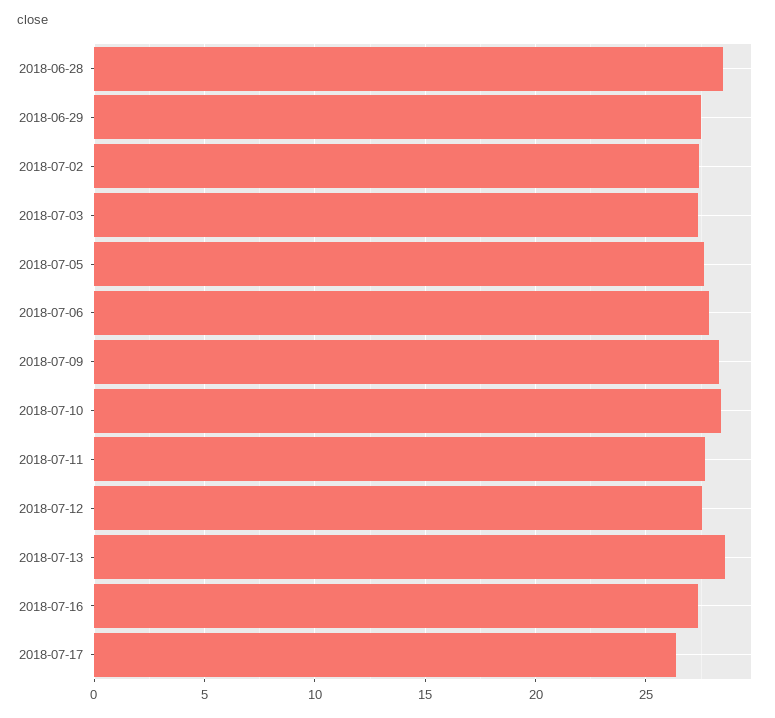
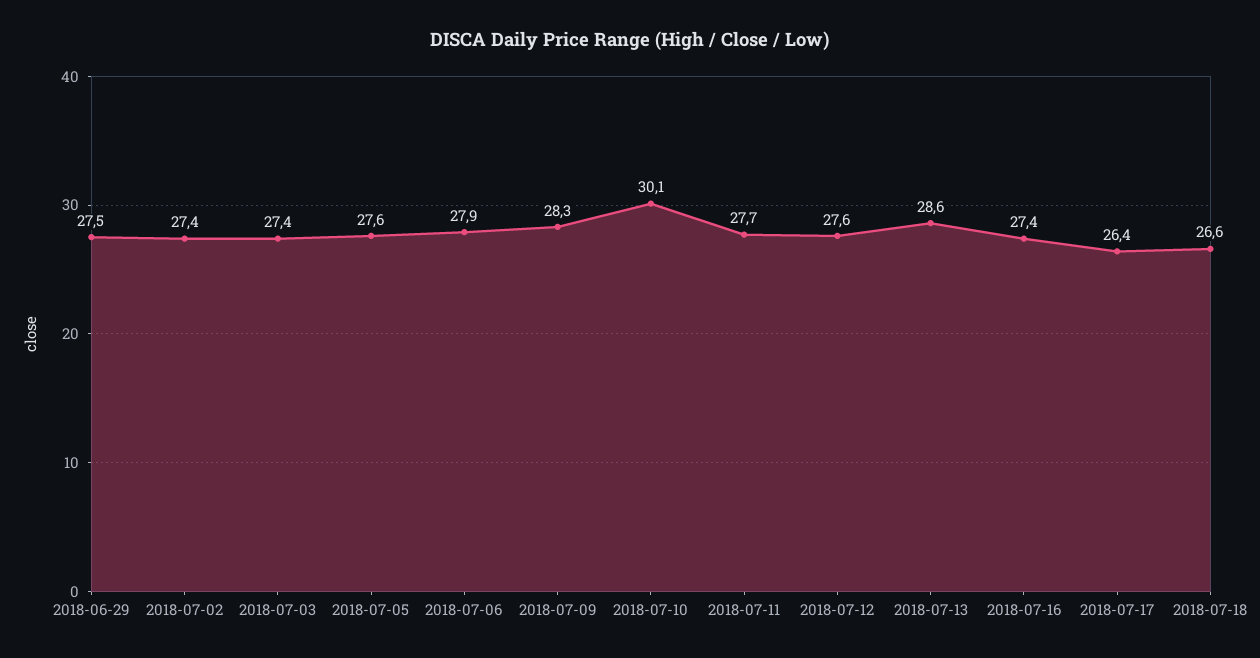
2018-06-28: 28.5 -> none
2018-07-10: 28.5 -> 30.1
2018-07-18: none -> 26.6

